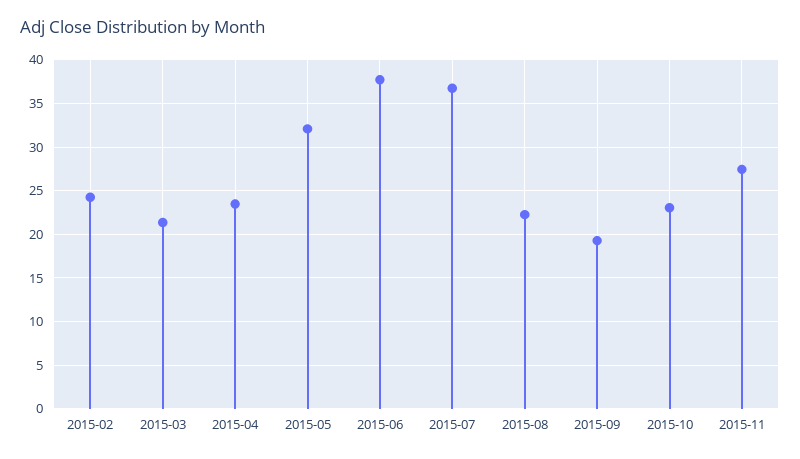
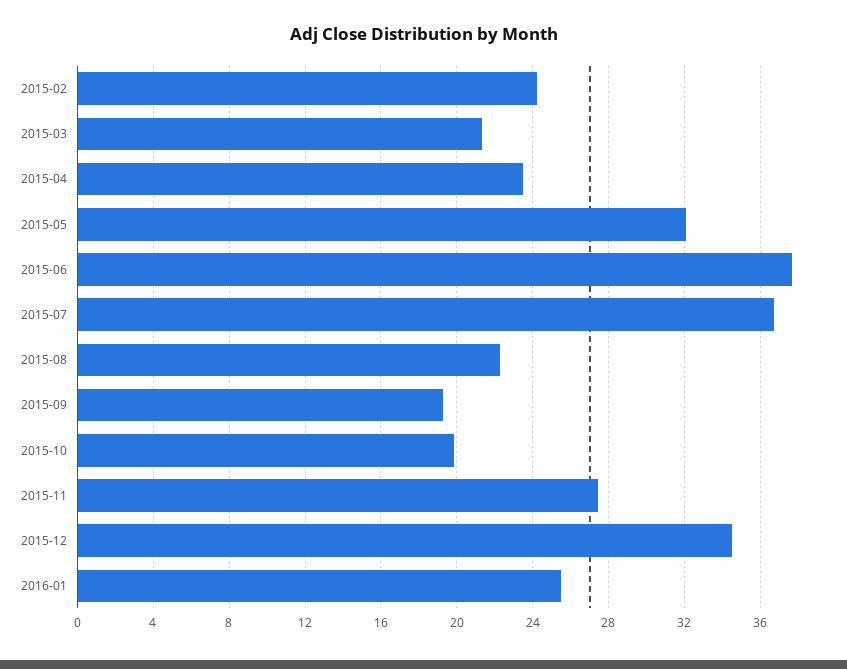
2015-10: 23 -> 20
2015-12: none -> 34.5
2016-01: none -> 25.5

